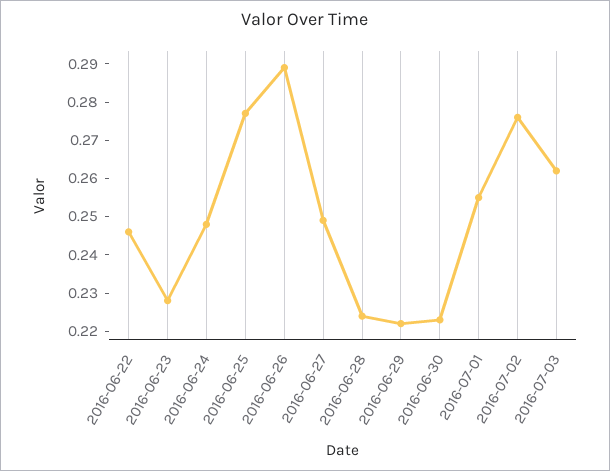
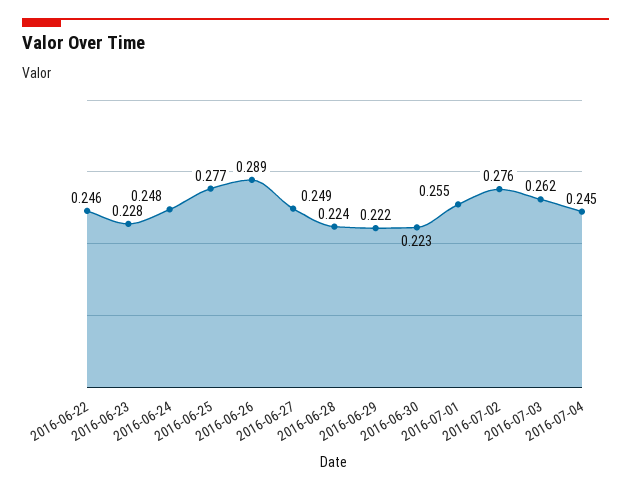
2016-07-04: none -> 0.245

